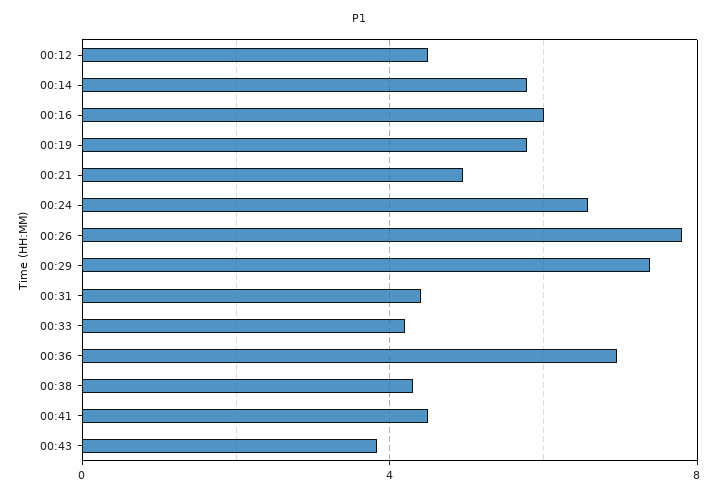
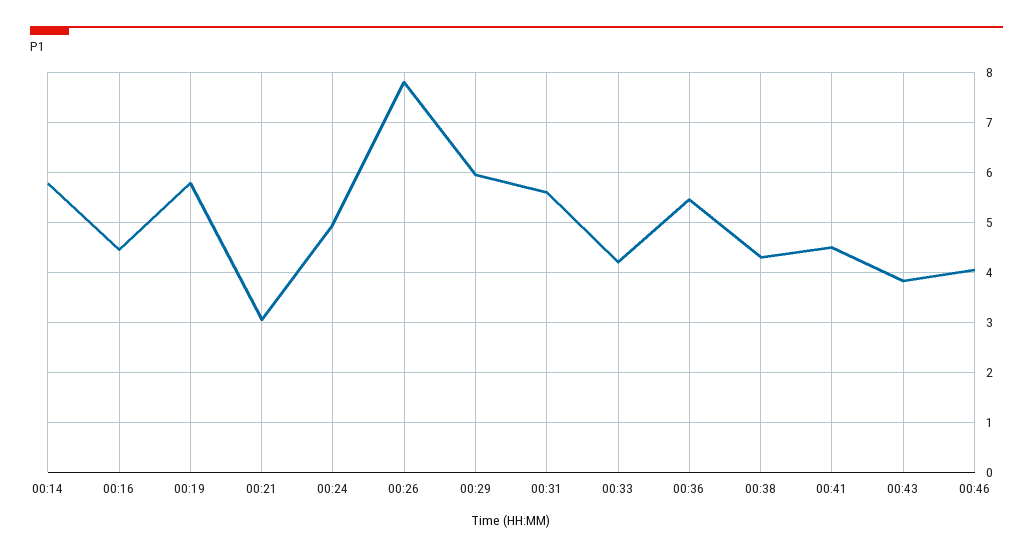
00:12: 4.5 -> none
00:16: 6 -> 4.4
00:21: 5 -> 3
00:24: 6.5 -> 5
00:29: 7.5 -> 6
00:31: 4.5 -> 5.6
00:36: 7 -> 5.4
00:46: none -> 4

